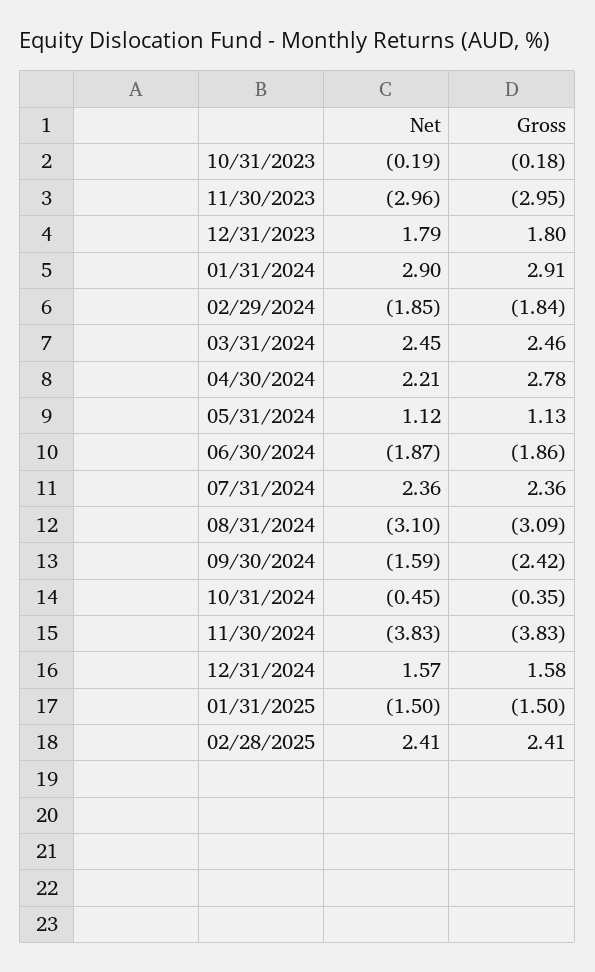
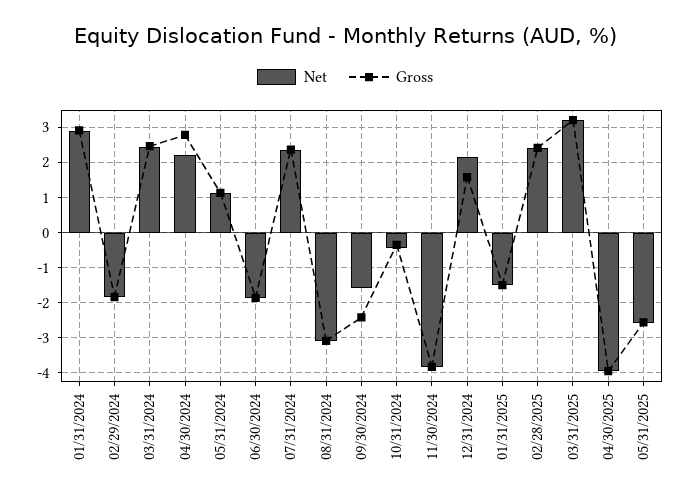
Net, 10/31/2023: -0.19 -> none
Gross, 10/31/2023: -0.18 -> none
Net, 11/30/2023: -2.96 -> none
Gross, 11/30/2023: -2.95 -> none
Net, 12/31/2023: 1.79 -> none
Gross, 12/31/2023: 1.8 -> none
Net, 12/31/2024: 1.57 -> 2.2
Net, 03/31/2025: none -> 3.2
Gross, 03/31/2025: none -> 3.2
Net, 04/30/2025: none -> -4
Gross, 04/30/2025: none -> -4
Net, 05/31/2025: none -> -2.6
Gross, 05/31/2025: none -> -2.6

